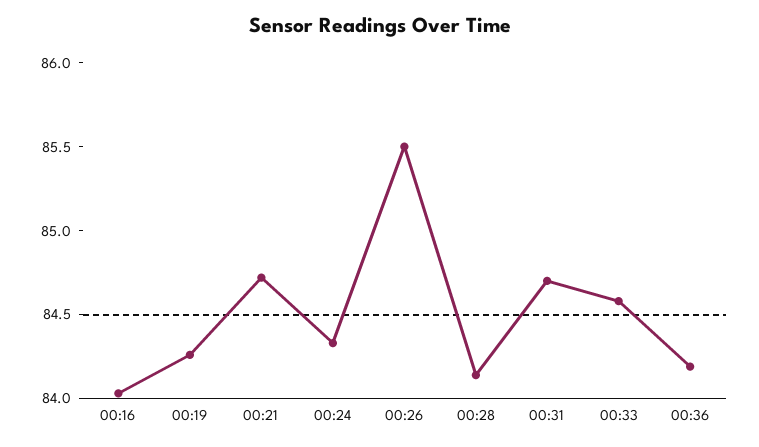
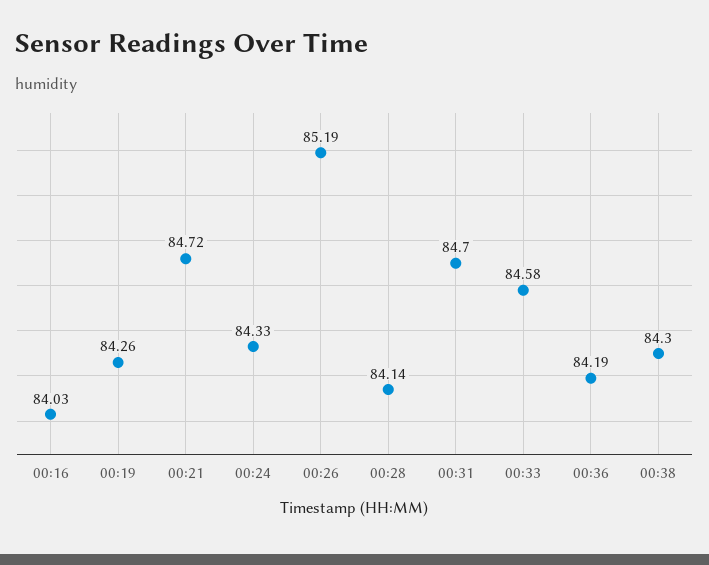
00:26: 85.5 -> 85.19
00:38: none -> 84.3

